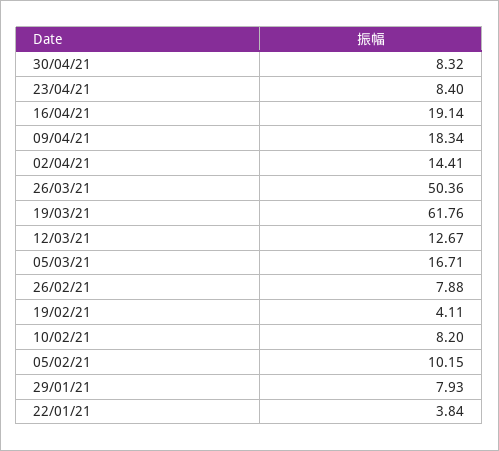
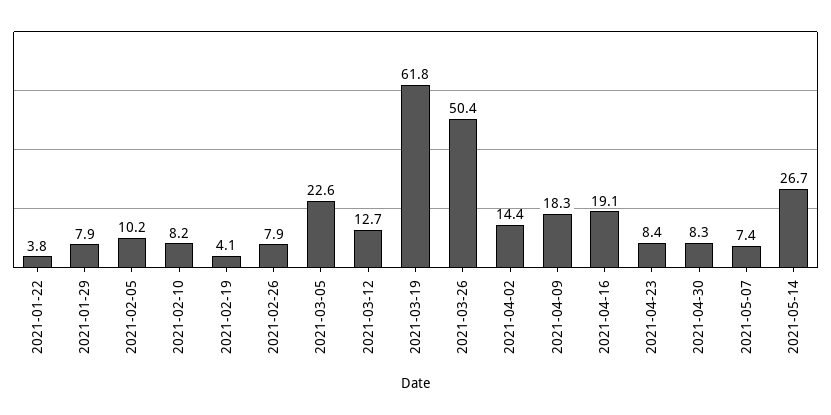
05/03/21: 16.71 -> 22.6
2021-05-07: none -> 7.4
2021-05-14: none -> 26.7

